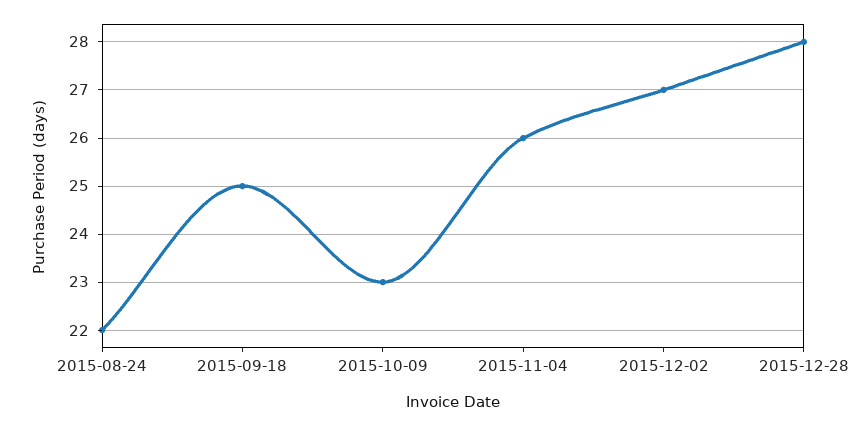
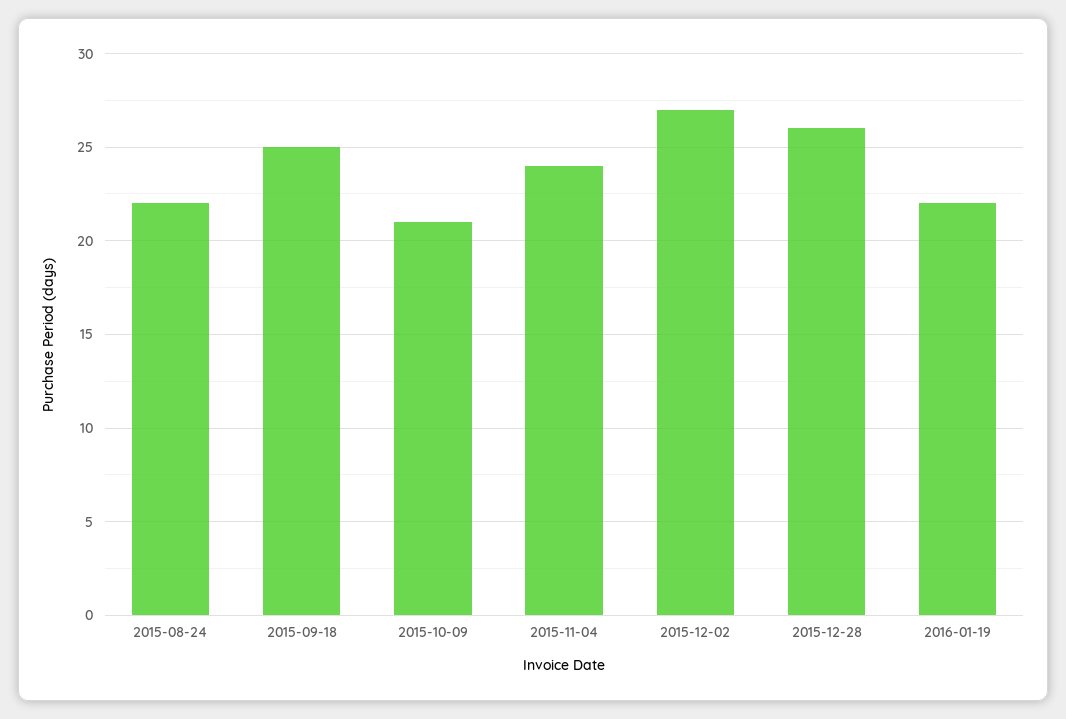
2015-10-09: 23 -> 21
2015-11-04: 26 -> 24
2015-12-28: 28 -> 26
2016-01-19: none -> 22

